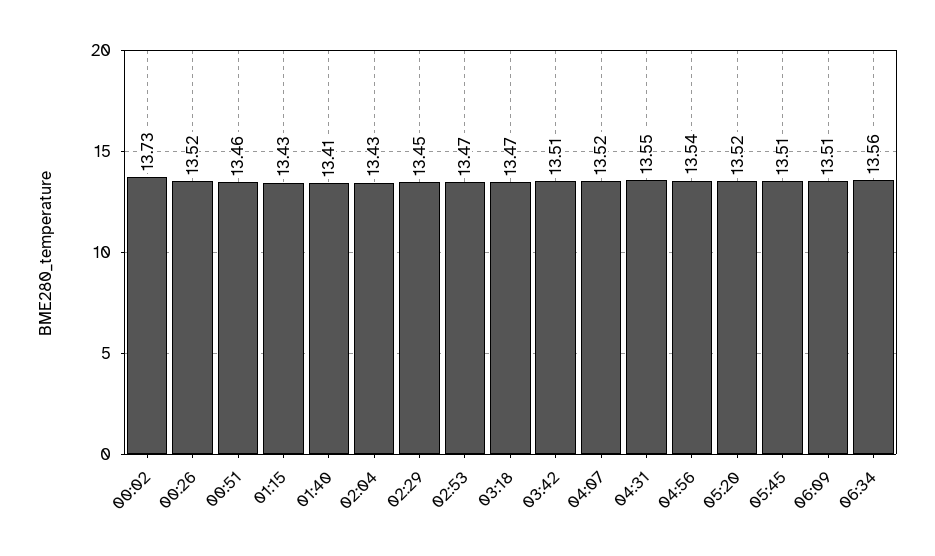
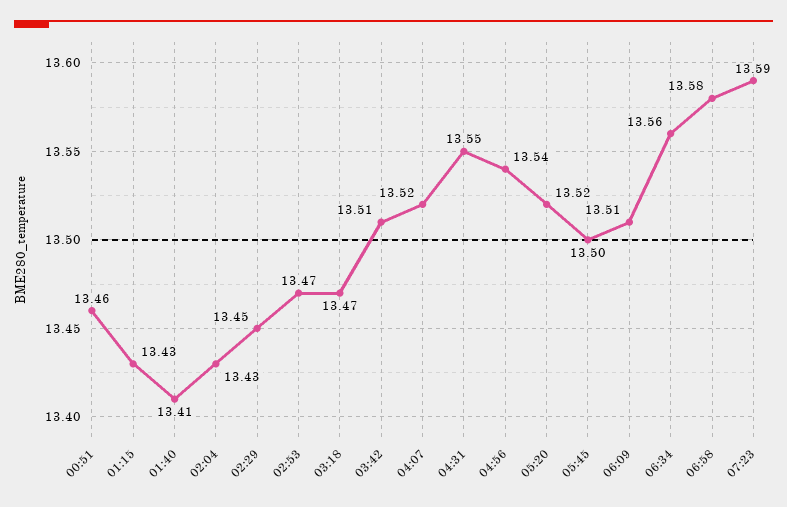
00:02: 13.73 -> none
00:26: 13.52 -> none
05:45: 13.51 -> 13.5
06:58: none -> 13.58
07:23: none -> 13.59

